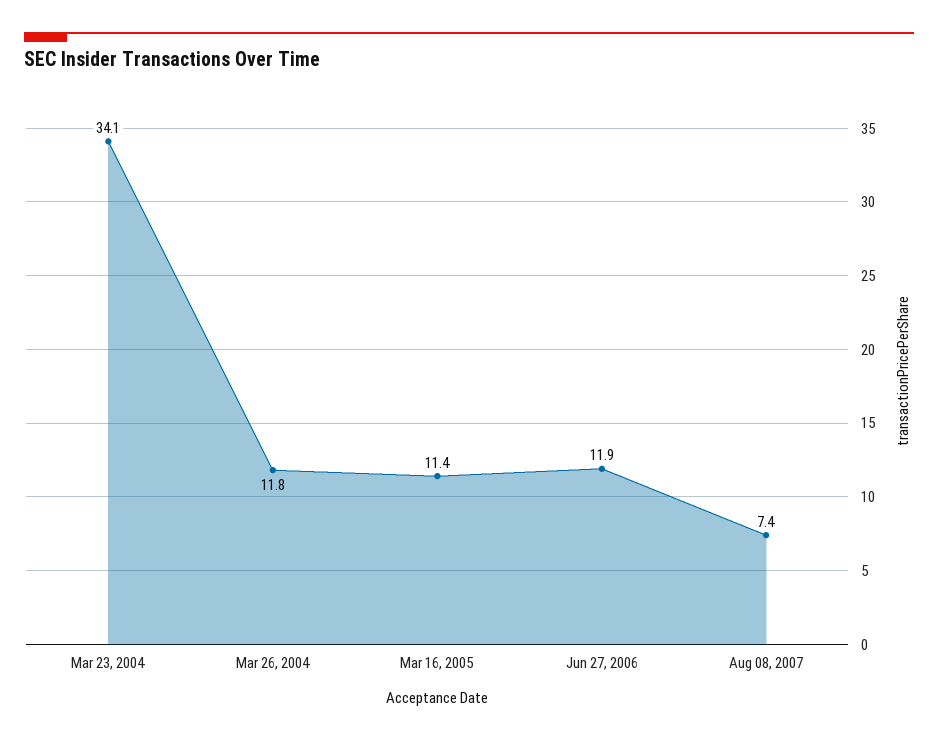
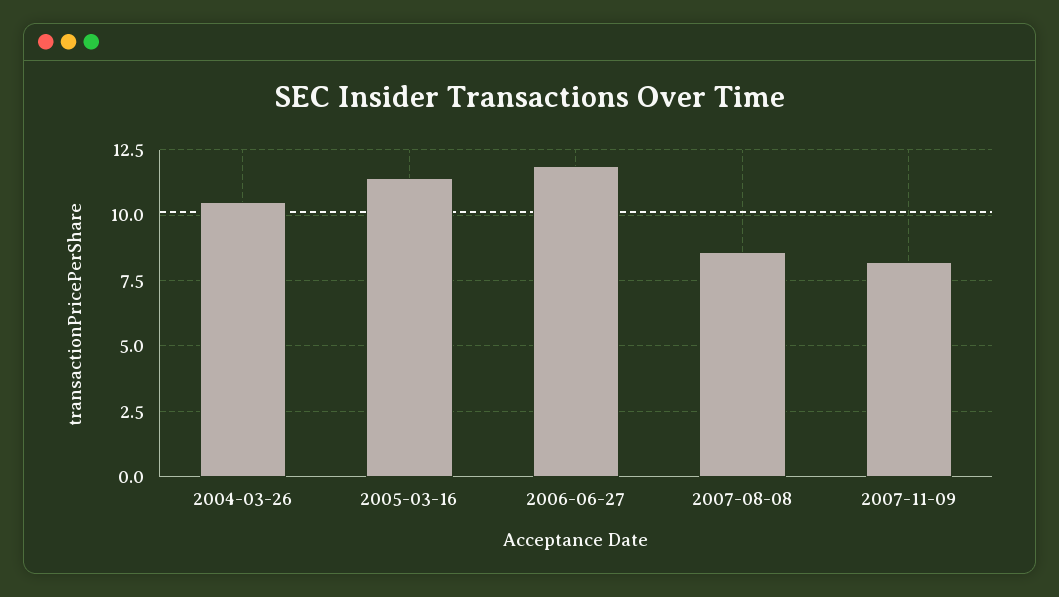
Mar 23, 2004: 34.1 -> none
Mar 26, 2004: 11.8 -> 10.5
Aug 08, 2007: 7.4 -> 8.5
2007-11-09: none -> 8.25

